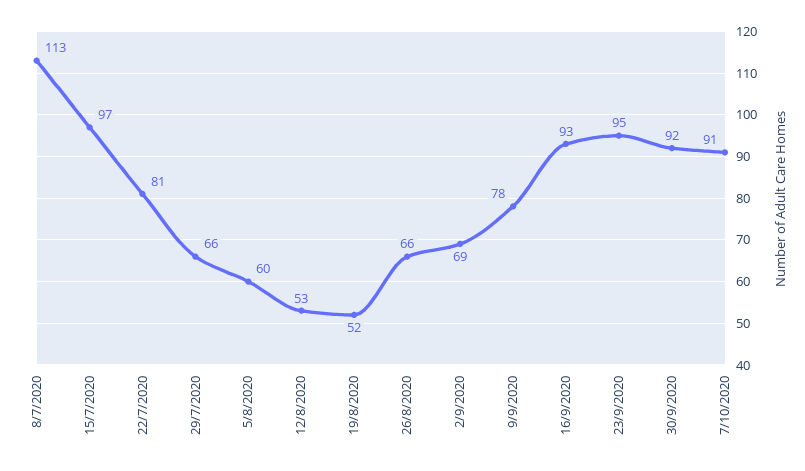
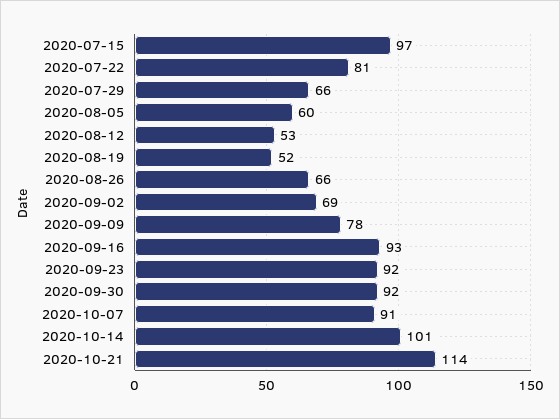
8/7/2020: 113 -> none
23/9/2020: 95 -> 92
2020-10-14: none -> 101
2020-10-21: none -> 114

